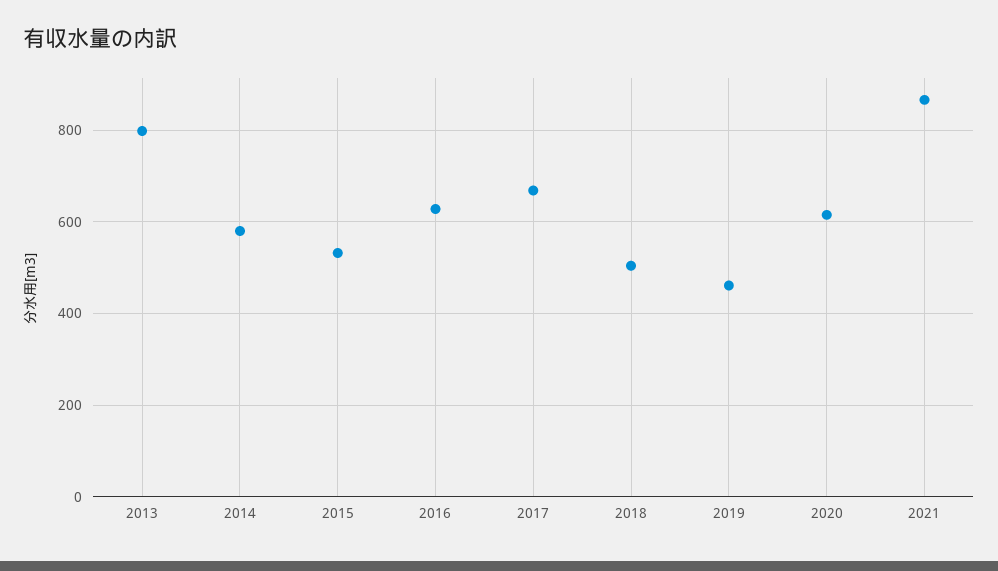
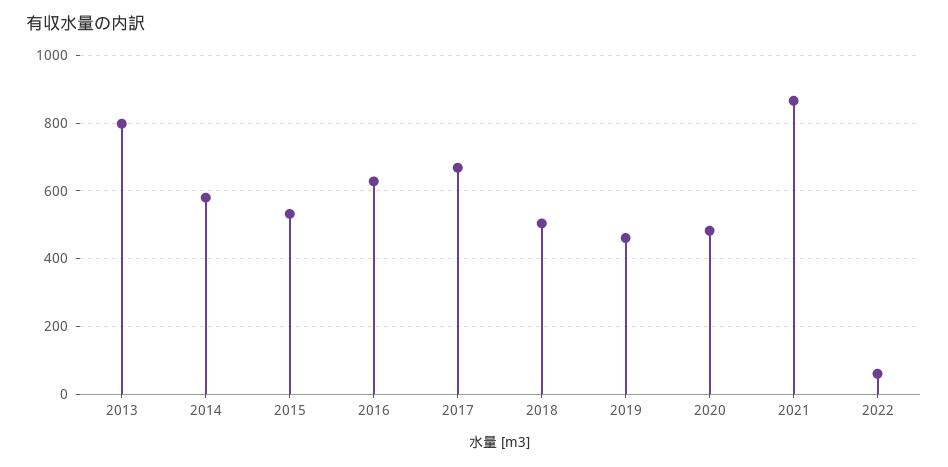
2020: 620 -> 480
2022: none -> 60

